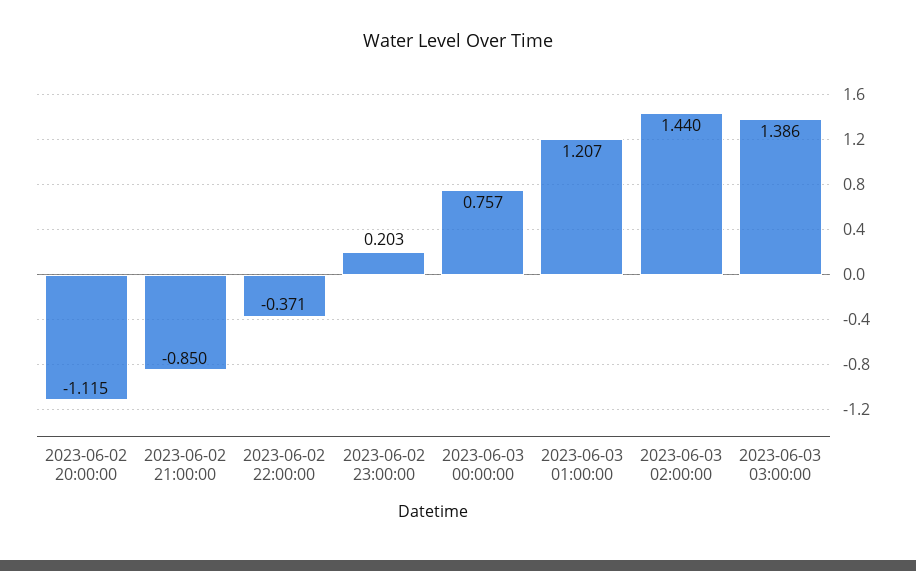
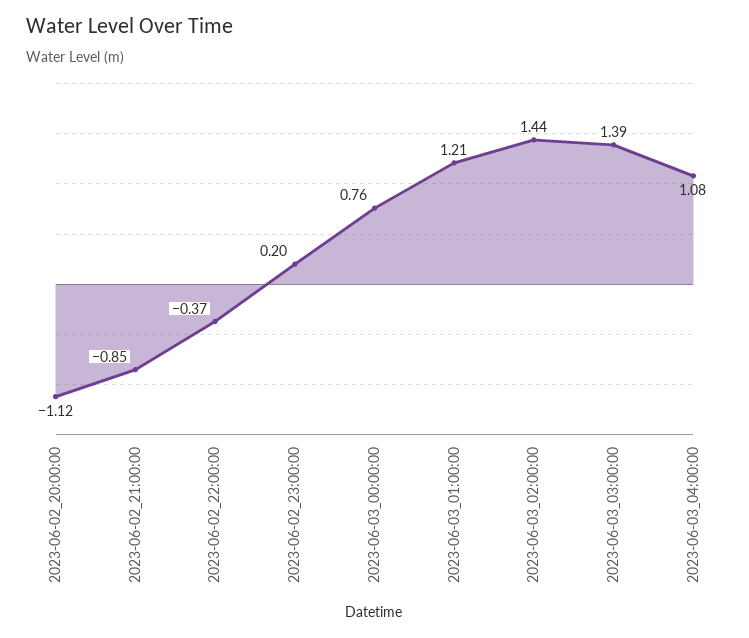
2023-06-03_04:00:00: none -> 1.08

